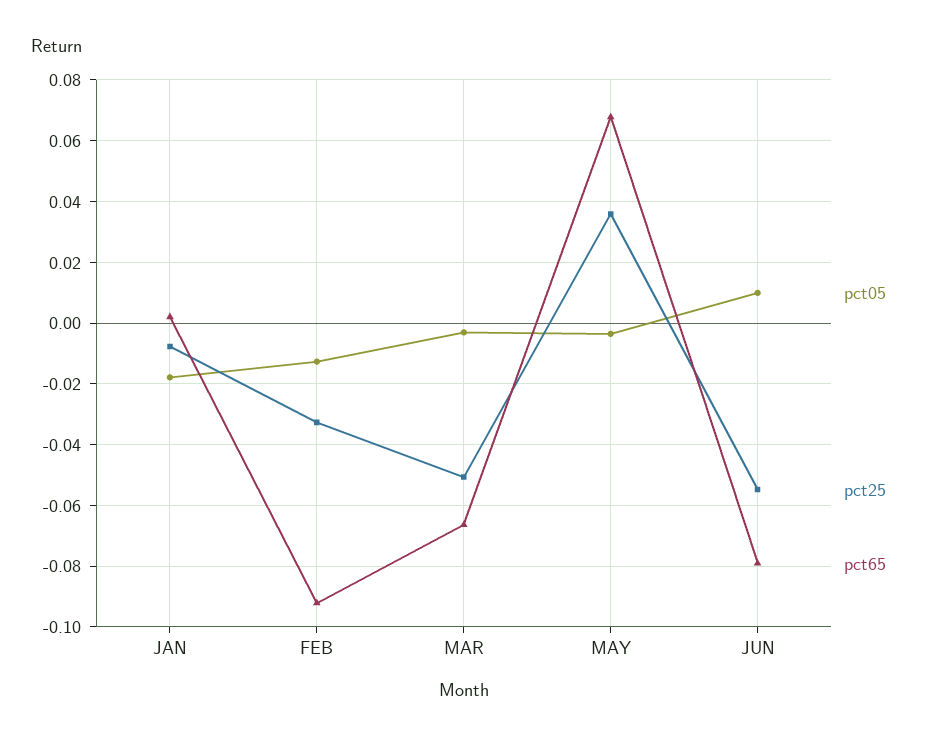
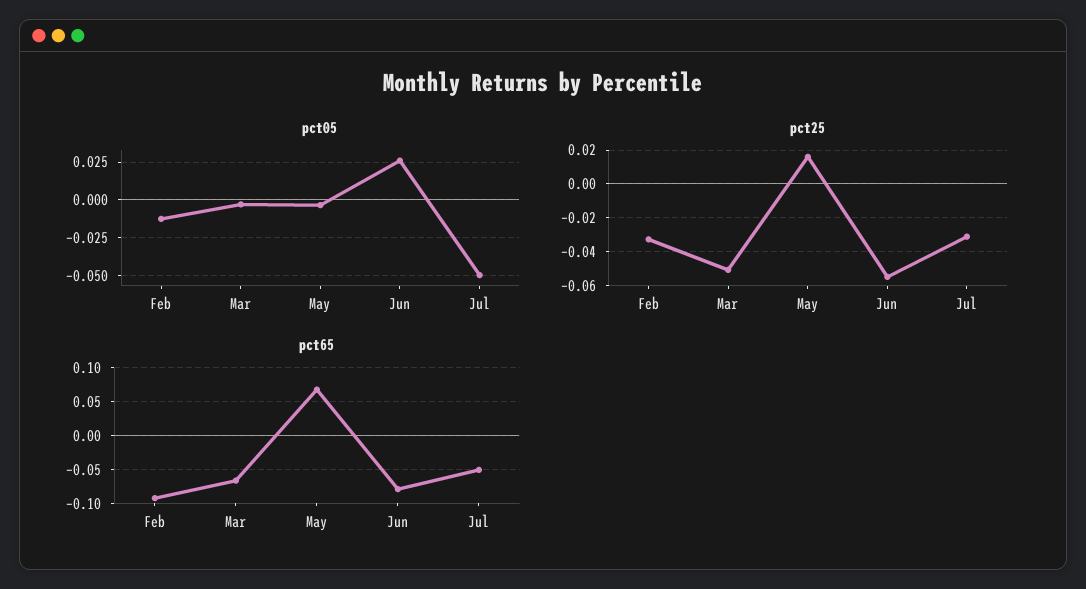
pct05, JAN: -0.018 -> none
pct25, JAN: -0.008 -> none
pct65, JAN: 0.002 -> none
pct25, MAY: 0.036 -> 0.015
pct05, JUN: 0.01 -> 0.025
pct05, Jul: none -> -0.05
pct25, Jul: none -> -0.03
pct65, Jul: none -> -0.05

